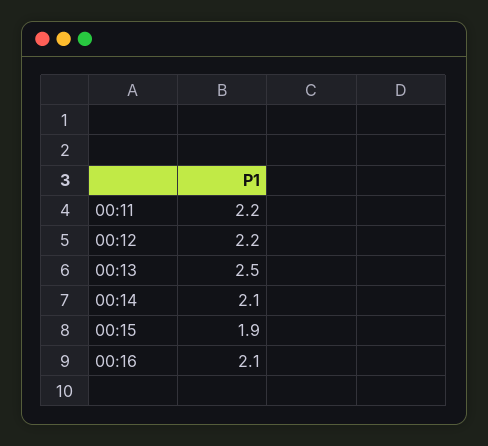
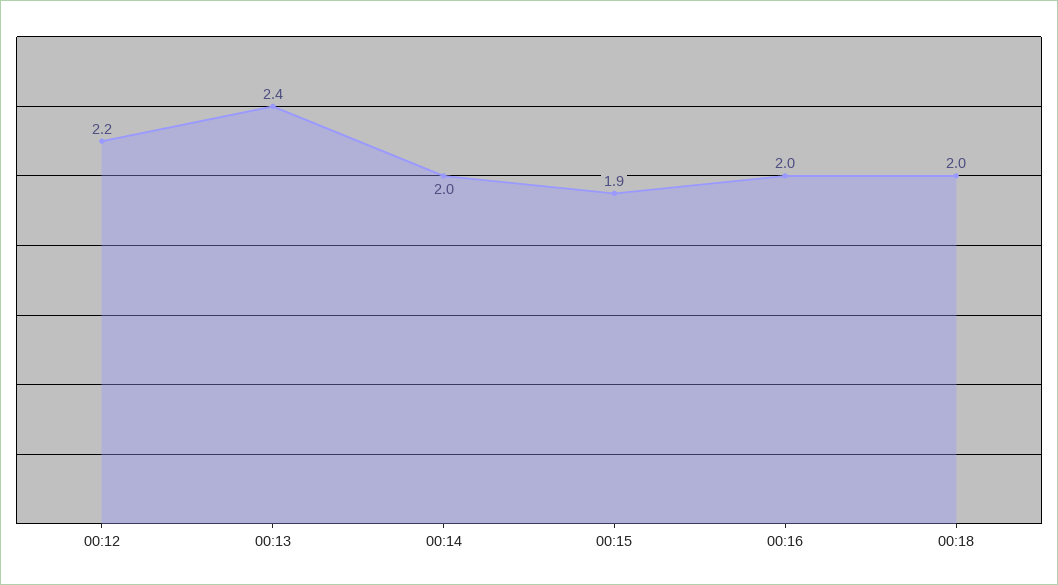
00:11: 2.2 -> none
00:13: 2.5 -> 2.4
00:14: 2.1 -> 2
00:16: 2.1 -> 2
00:18: none -> 2

